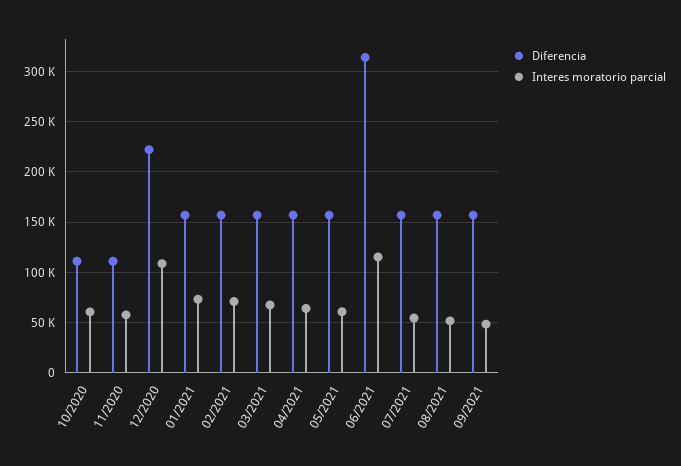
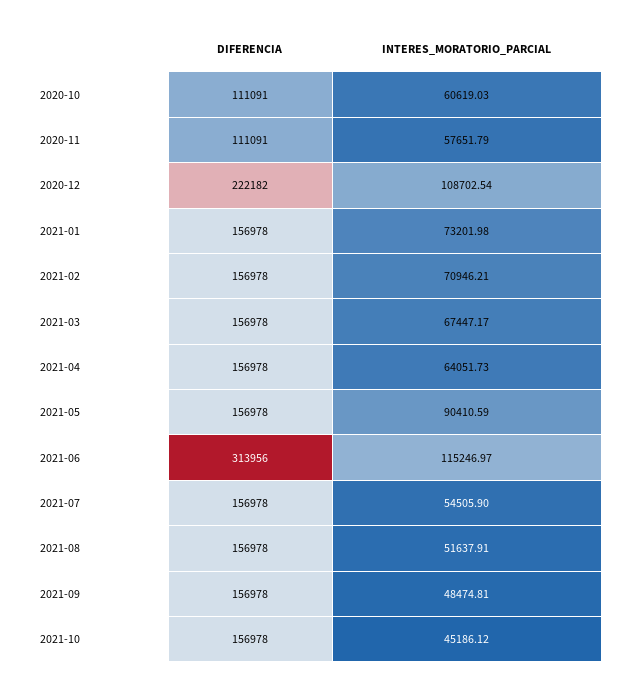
Interes moratorio parcial, 05/2021: 60000 -> 90410.59
Diferencia, 2021-10: none -> 156978
Interes moratorio parcial, 2021-10: none -> 45186.12

